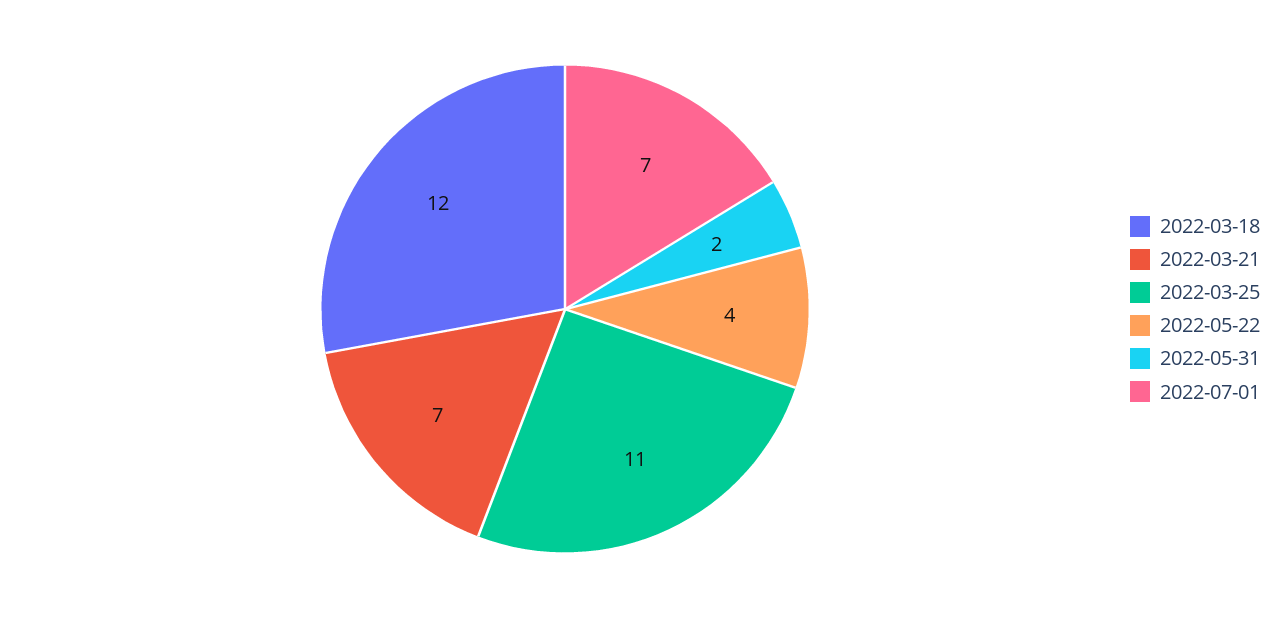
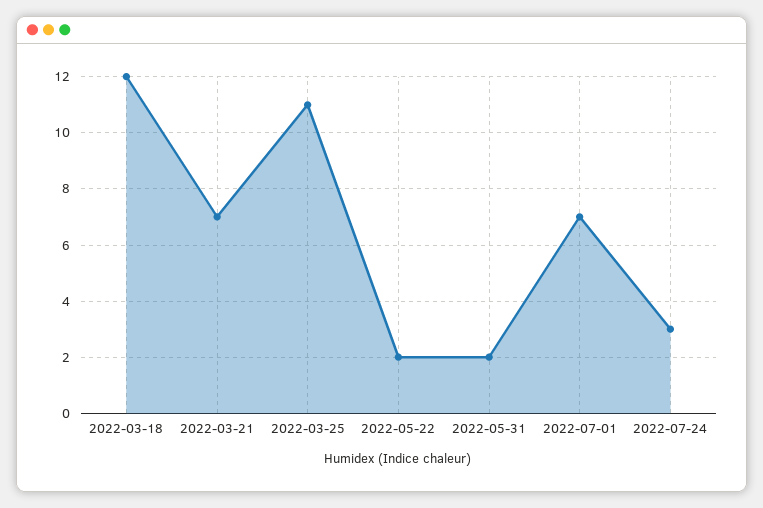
2022-05-22: 4 -> 2
2022-07-24: none -> 3

